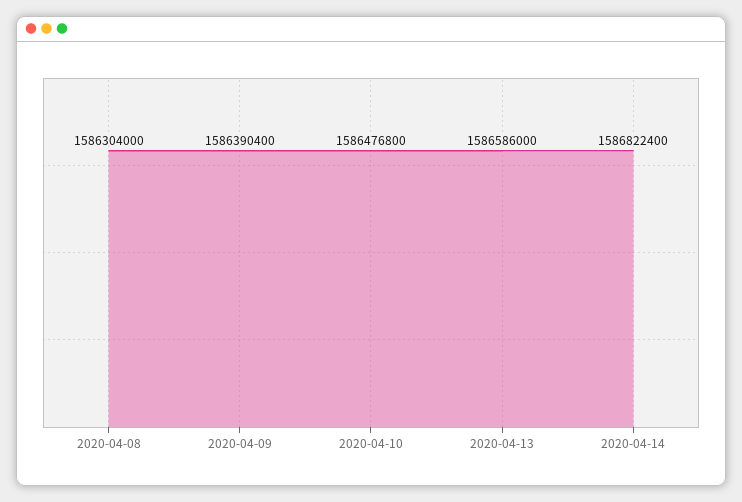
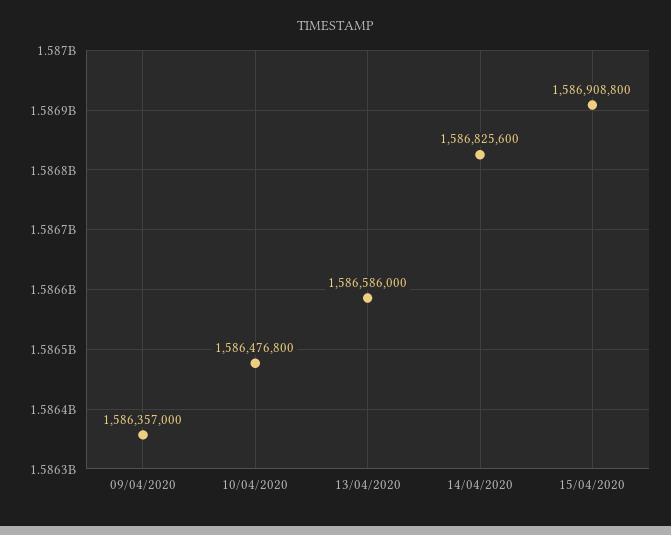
2020-04-08: 1586304000 -> none
2020-04-09: 1586390400 -> 1586357000
2020-04-14: 1586822400 -> 1586825600
15/04/2020: none -> 1586908800

